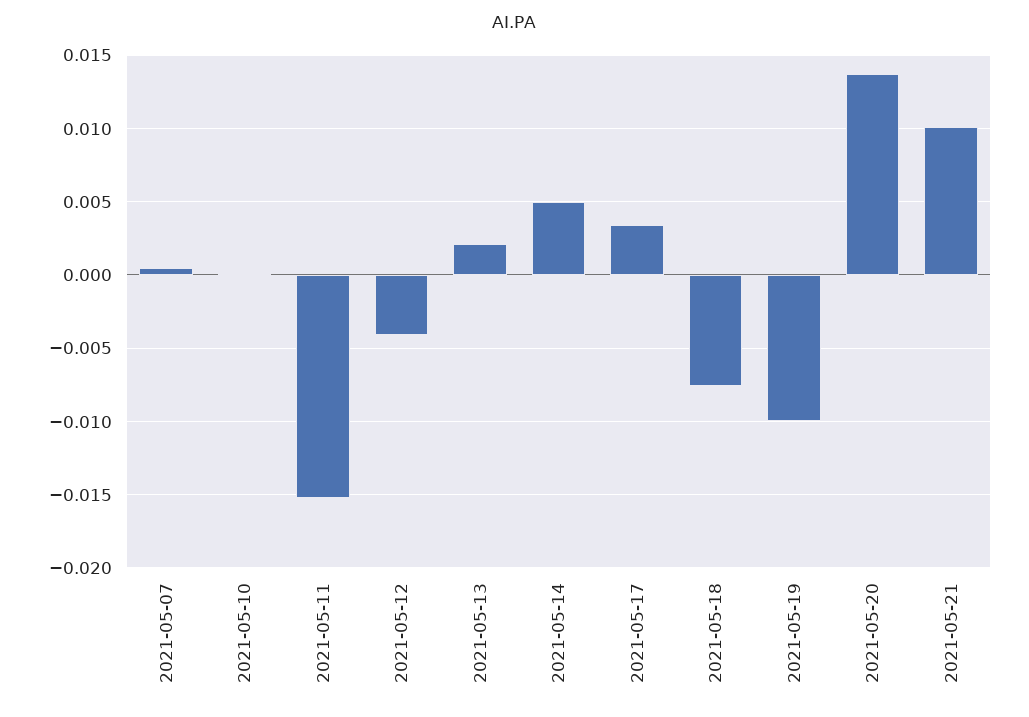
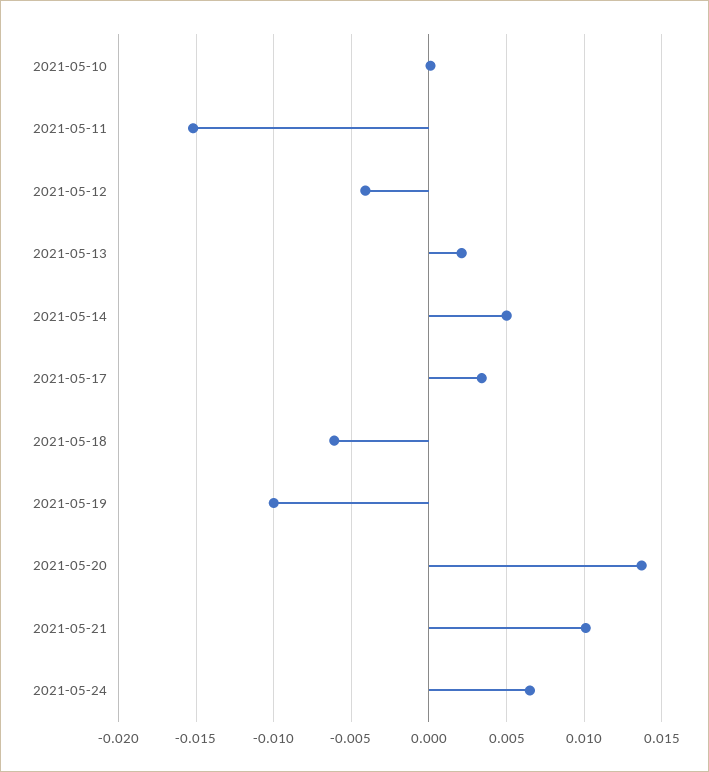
2021-05-07: 0.0005 -> none
2021-05-18: -0.0075 -> -0.006
2021-05-24: none -> 0.0065

